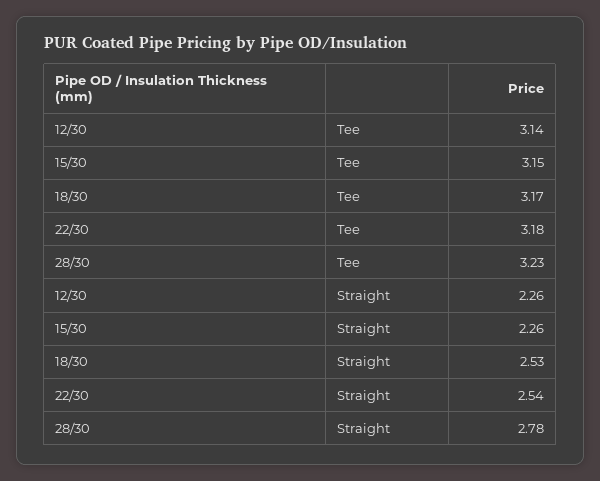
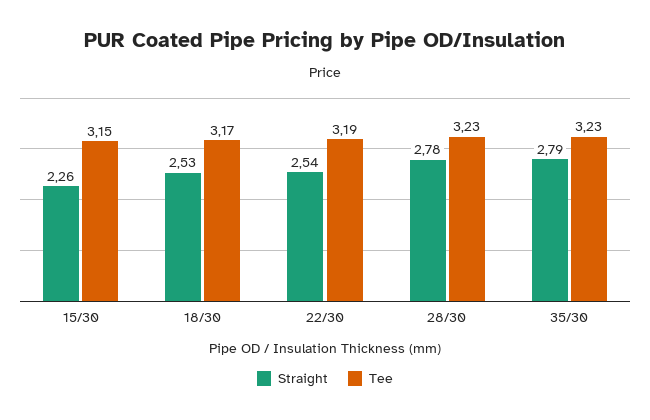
Tee, 12/30: 3.14 -> none
Tee, 22/30: 3.18 -> 3.19
Straight, 12/30: 2.26 -> none
Straight, 35/30: none -> 2.79
Tee, 35/30: none -> 3.23

